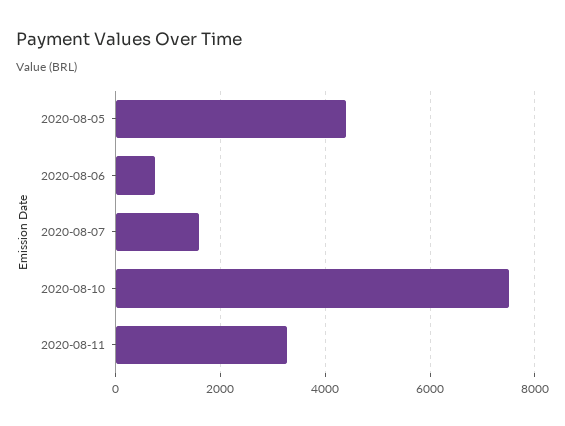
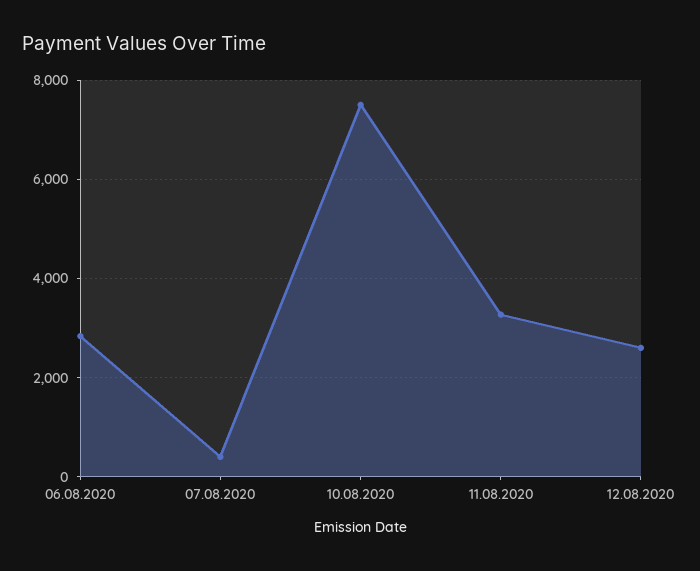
2020-08-05: 4400 -> none
2020-08-06: 800 -> 2800
2020-08-07: 1600 -> 400
12.08.2020: none -> 2600

